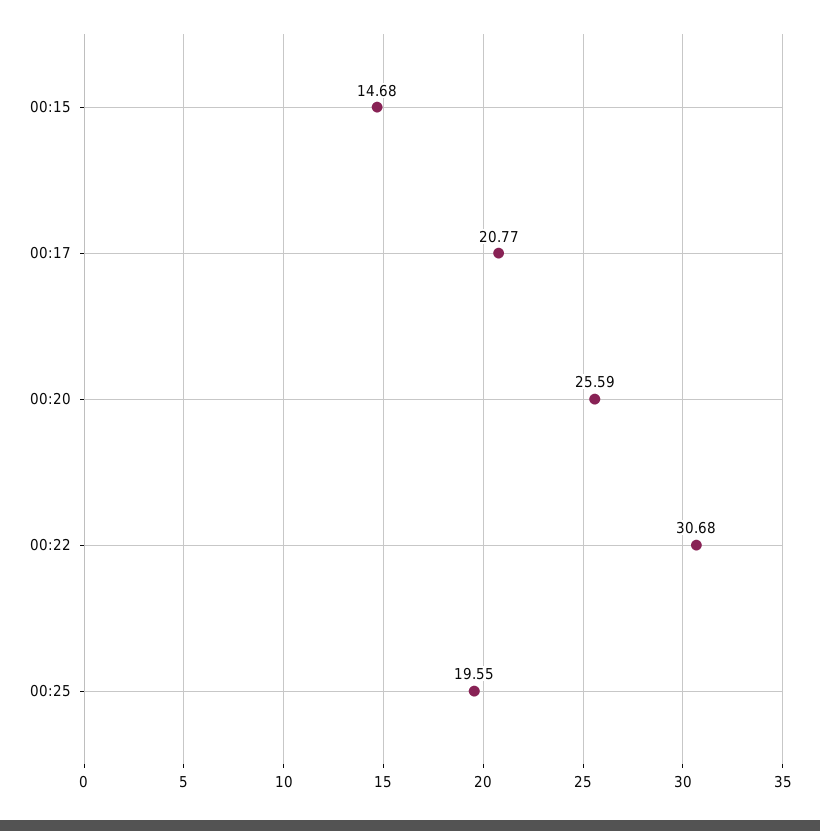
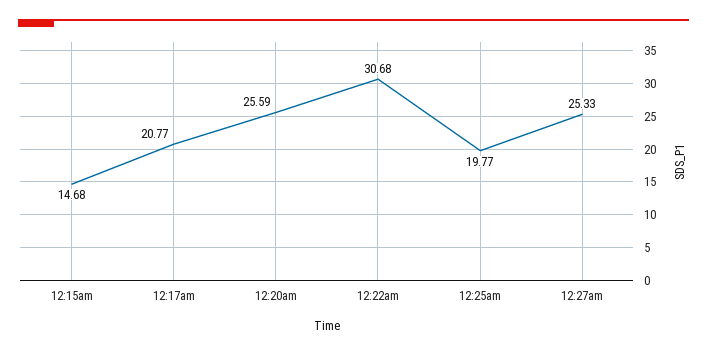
00:25: 19.55 -> 19.77
12:27am: none -> 25.33

